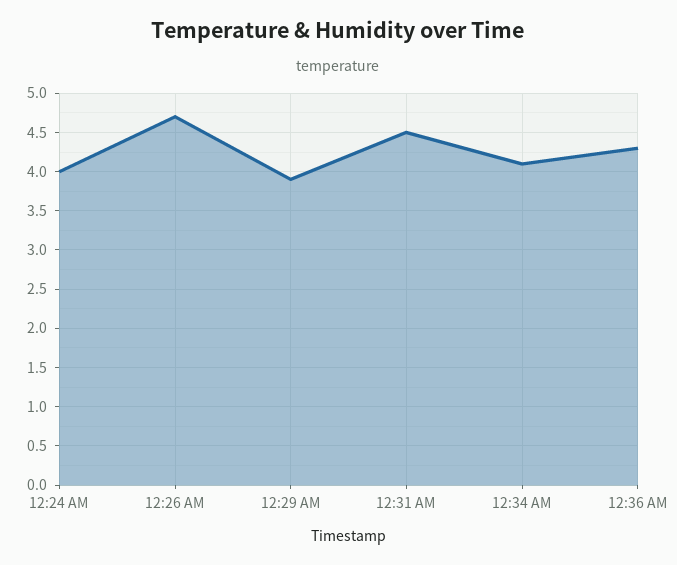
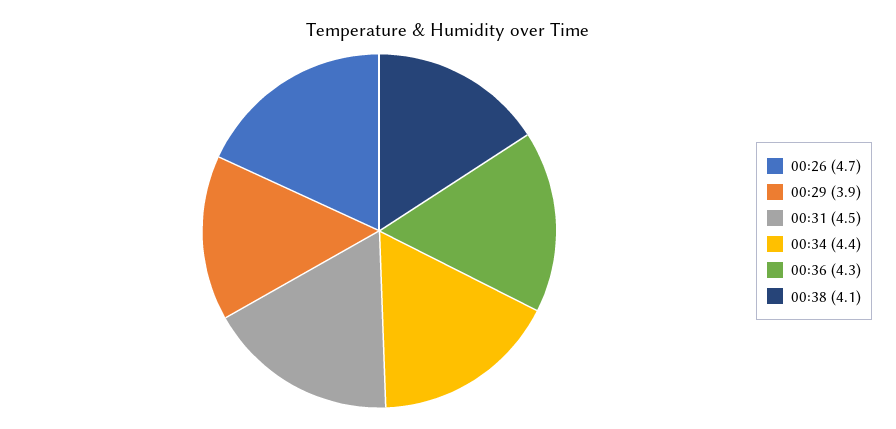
12:24 AM: 4 -> none
12:34 AM: 4.1 -> 4.4
00:38: none -> 4.1

